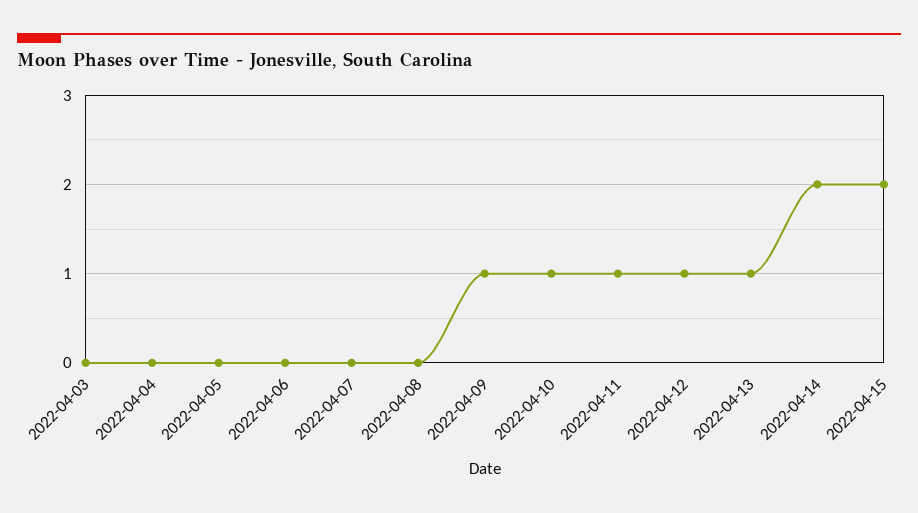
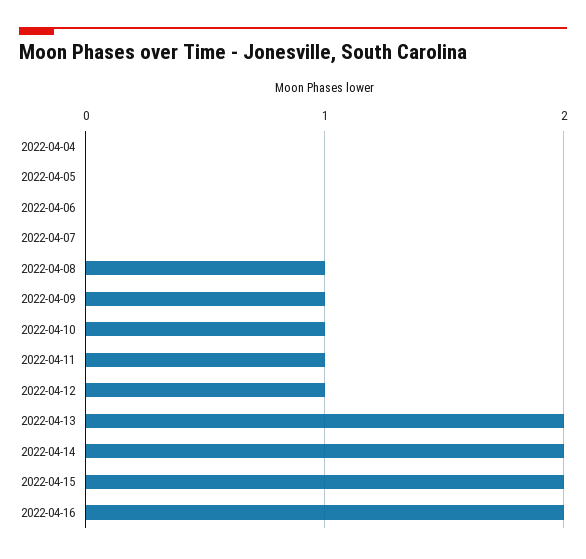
2022-04-03: 0 -> none
2022-04-08: 0 -> 1
2022-04-13: 1 -> 2
2022-04-16: none -> 2

